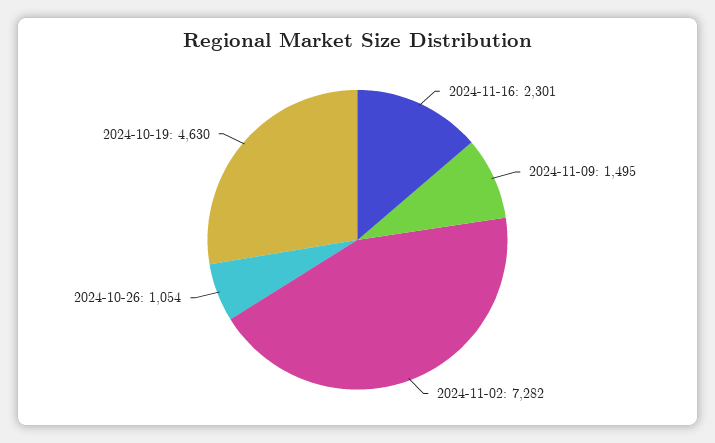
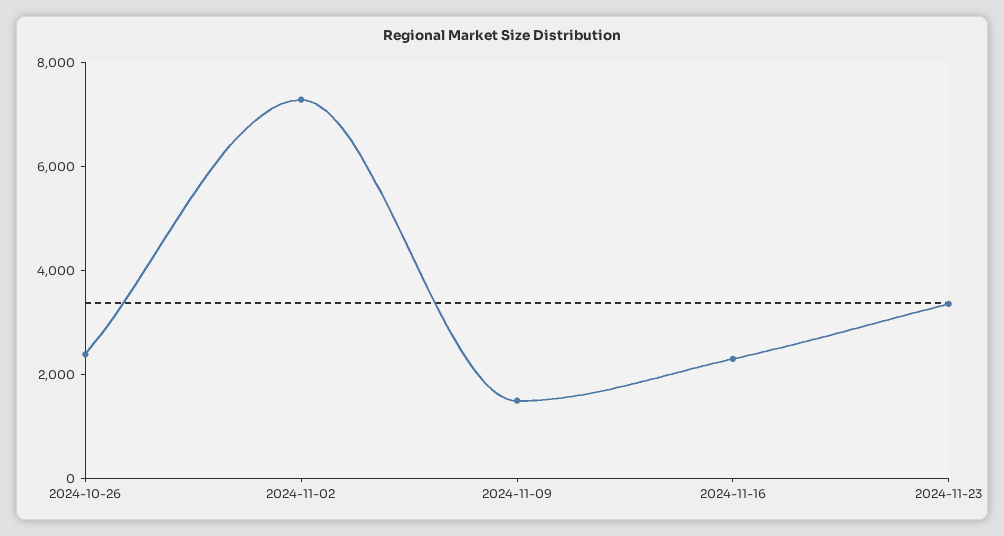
2024-10-26: 1054 -> 2500
2024-10-19: 4630 -> none
2024-11-23: none -> 3500

